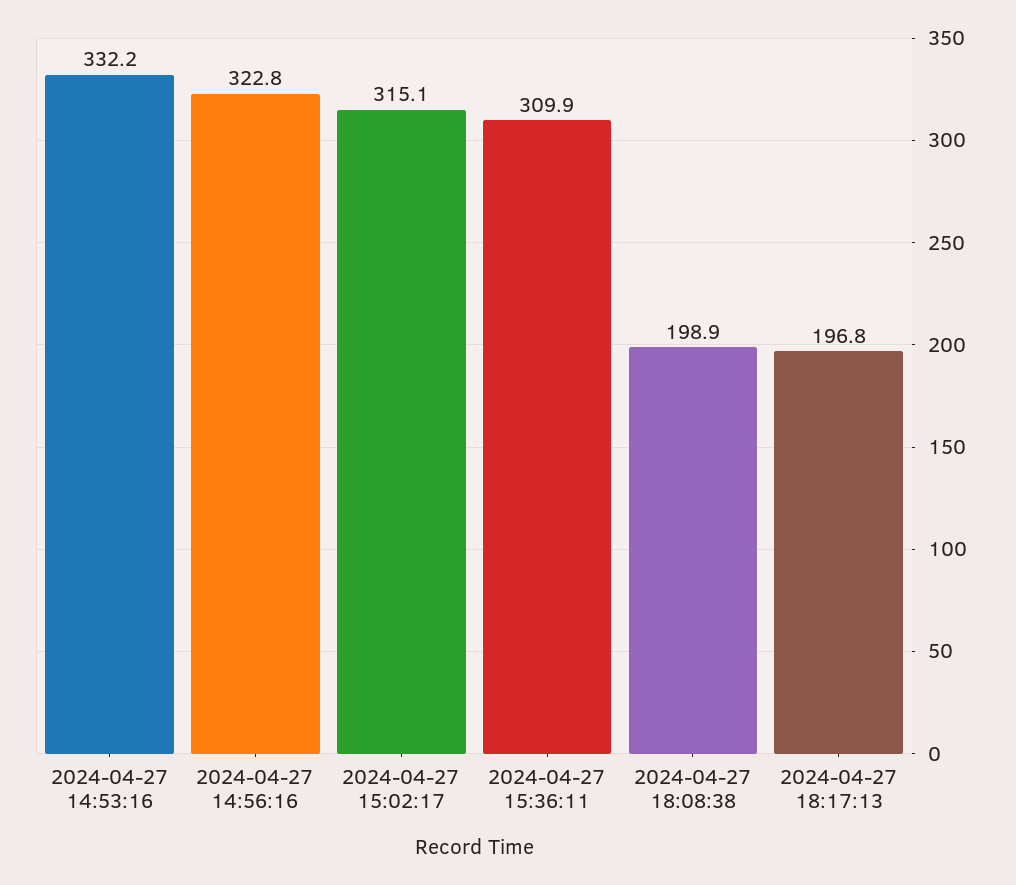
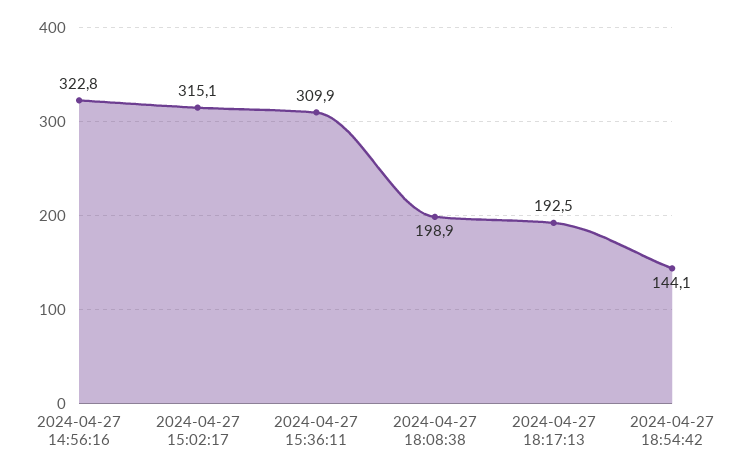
2024-04-27 14:53:16: 332.2 -> none
2024-04-27 18:17:13: 196.8 -> 192.5
2024-04-27 18:54:42: none -> 144.1

